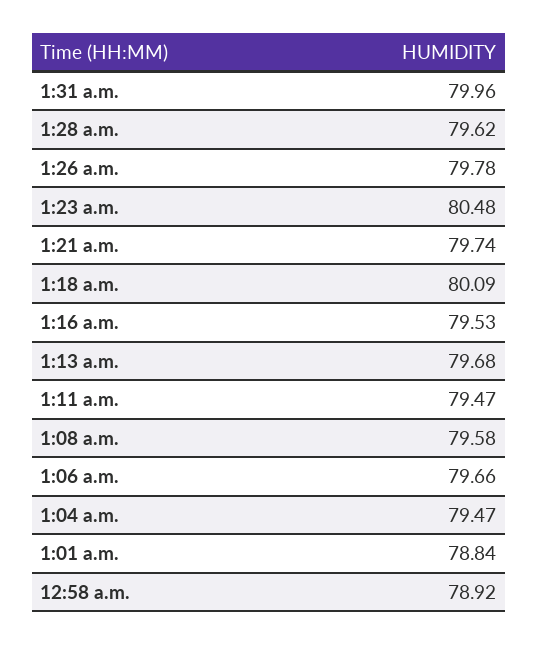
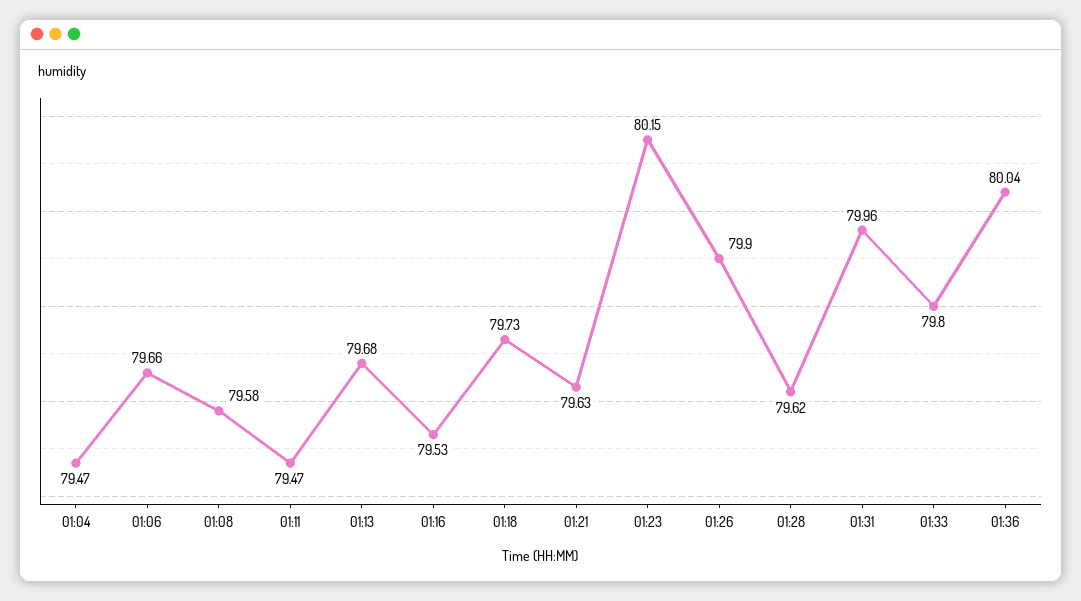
1:26 a.m.: 79.78 -> 79.9
1:23 a.m.: 80.48 -> 80.15
1:21 a.m.: 79.74 -> 79.63
1:18 a.m.: 80.09 -> 79.73
1:01 a.m.: 78.84 -> none
12:58 a.m.: 78.92 -> none
01:33: none -> 79.8
01:36: none -> 80.04

